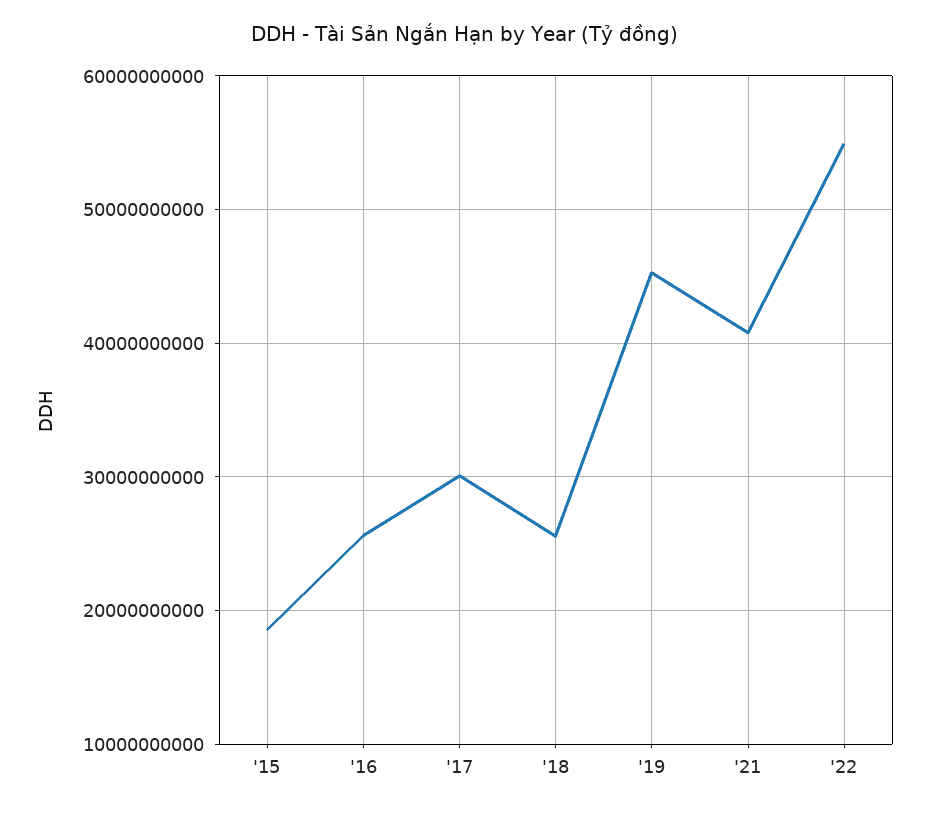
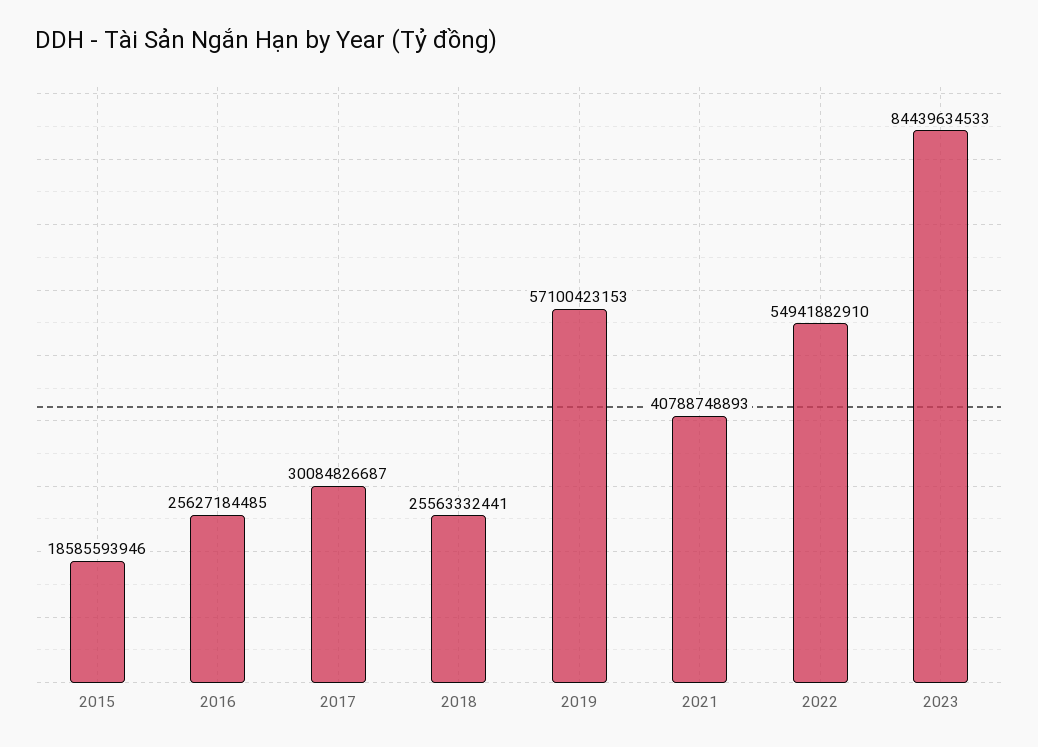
'19: 45000000000 -> 57100423153
2023: none -> 84439634533

